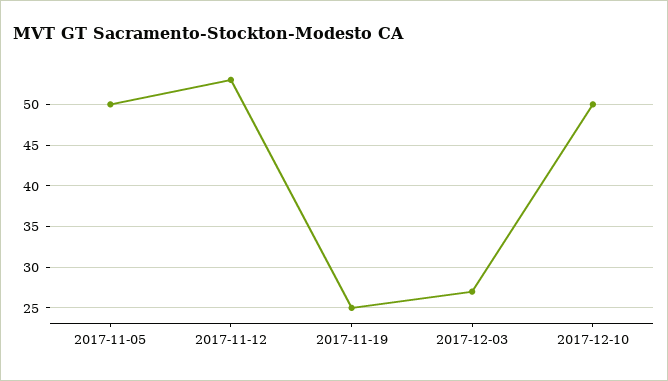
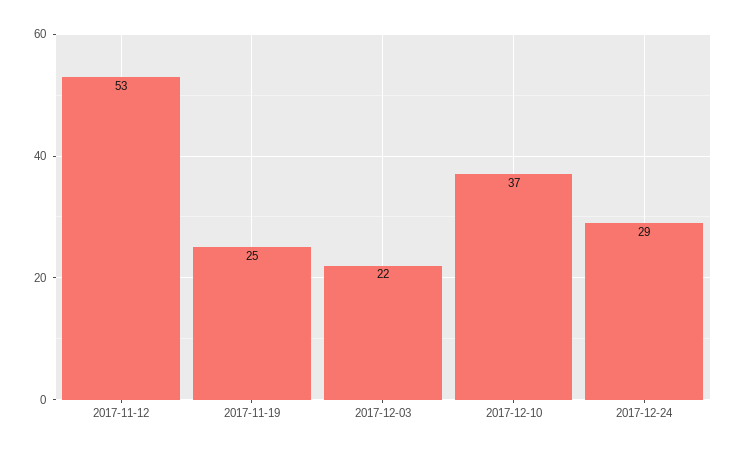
2017-11-05: 50 -> none
2017-12-03: 27 -> 22
2017-12-10: 50 -> 37
2017-12-24: none -> 29

